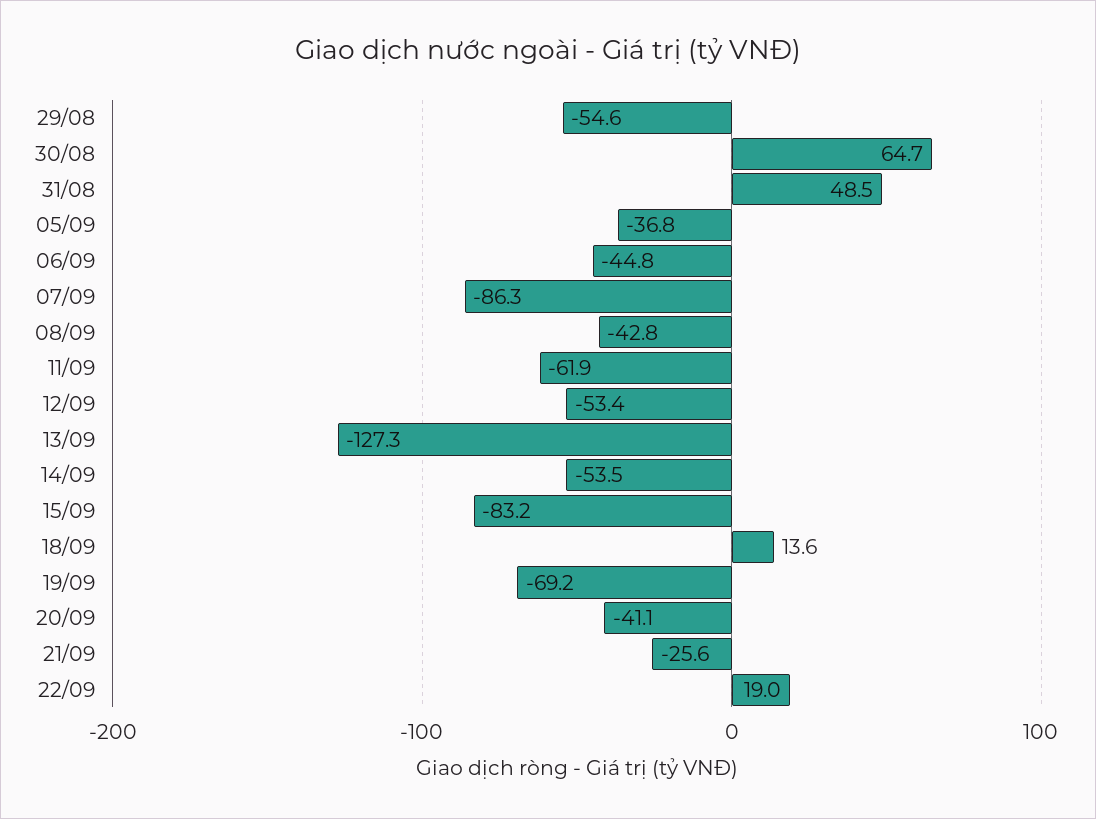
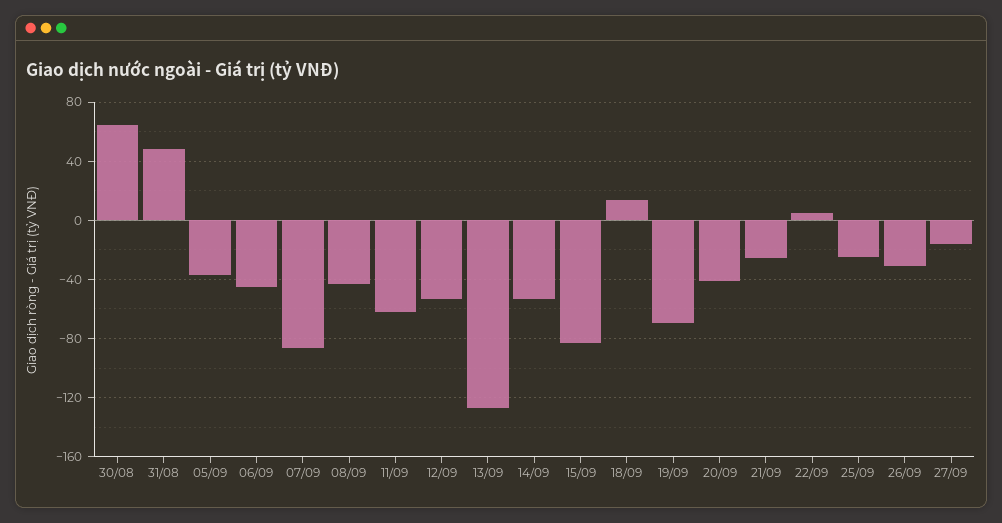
29/08: -54.6 -> none
22/09: 19 -> 5
25/09: none -> -25
26/09: none -> -30
27/09: none -> -15

